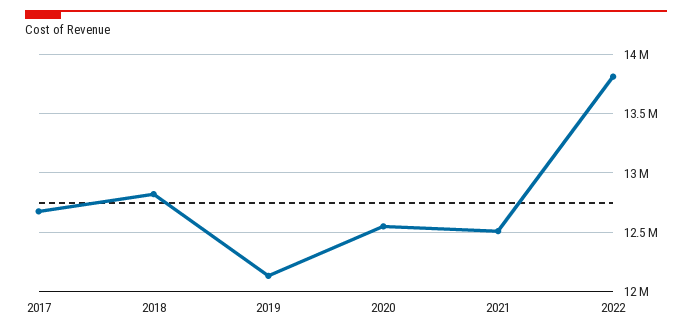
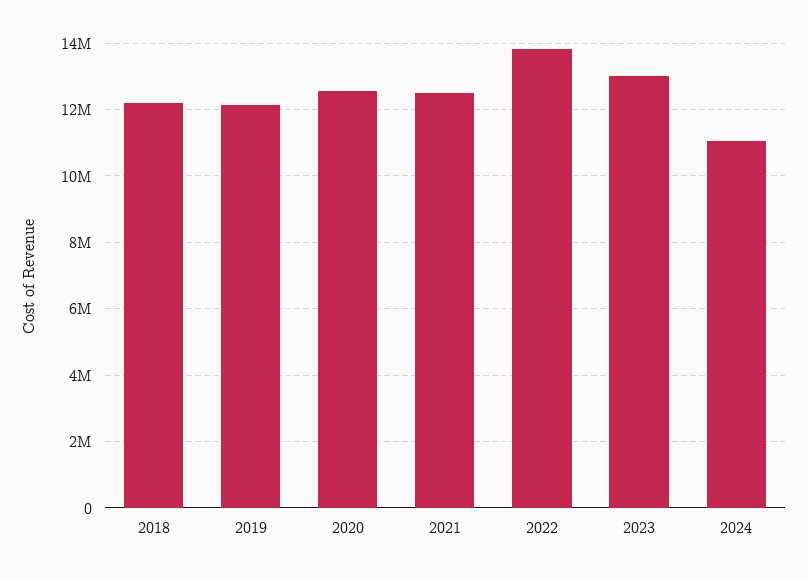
2017: 12700000 -> none
2018: 12800000 -> 12200000
2023: none -> 13000000
2024: none -> 11000000

